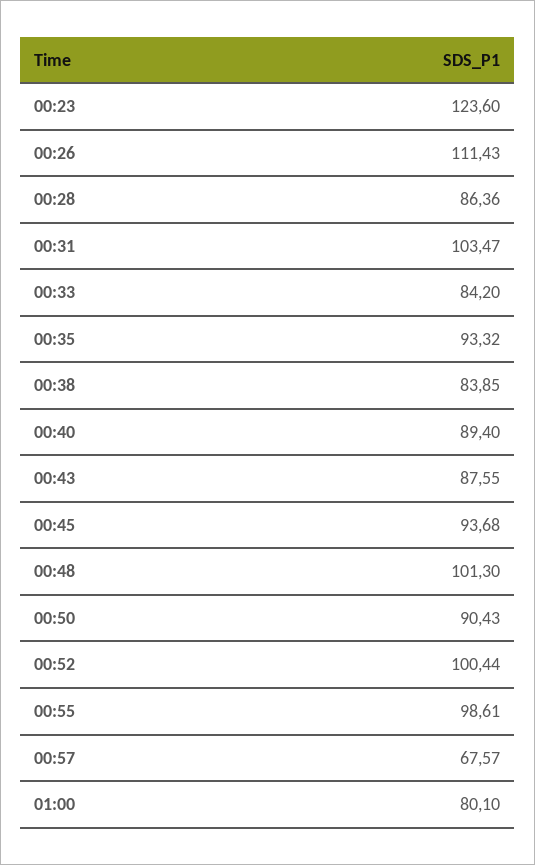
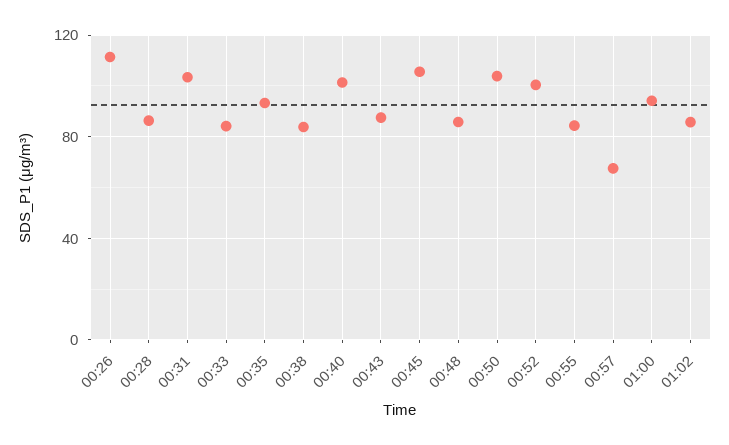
00:23: 123.6 -> none
00:40: 89.4 -> 100
00:45: 93.68 -> 105
00:48: 101.3 -> 85
00:50: 90.43 -> 105
00:55: 98.61 -> 85
01:00: 80.1 -> 95
01:02: none -> 85

